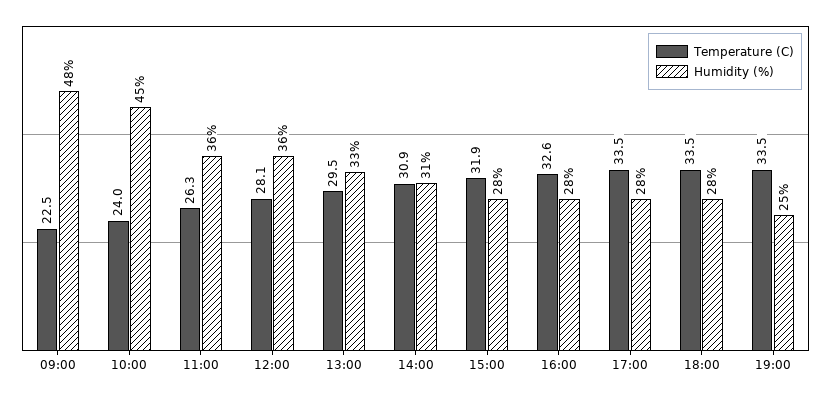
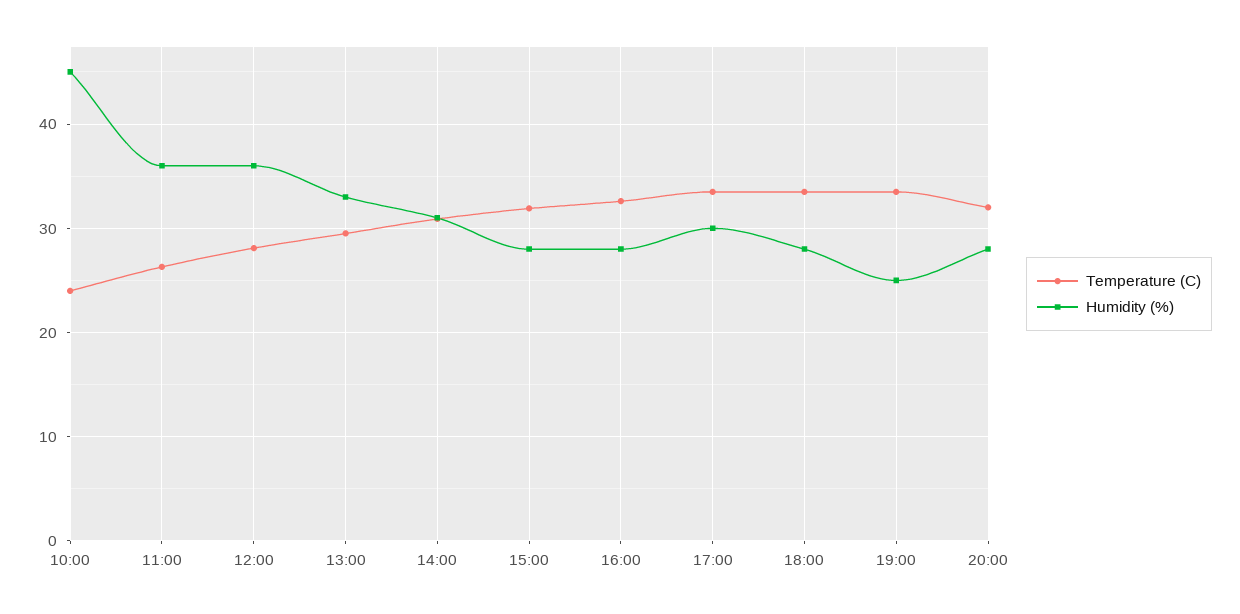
Temperature (C), 09:00: 22.5 -> none
Humidity (%), 09:00: 48 -> none
Humidity (%), 17:00: 28 -> 30
Temperature (C), 20:00: none -> 32
Humidity (%), 20:00: none -> 28

